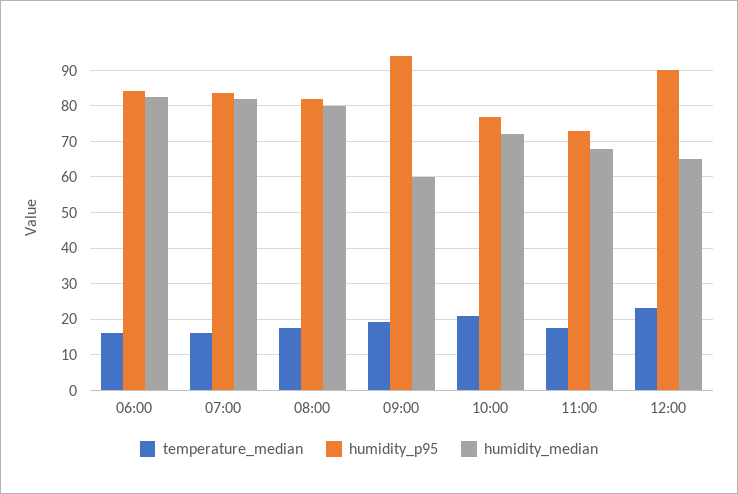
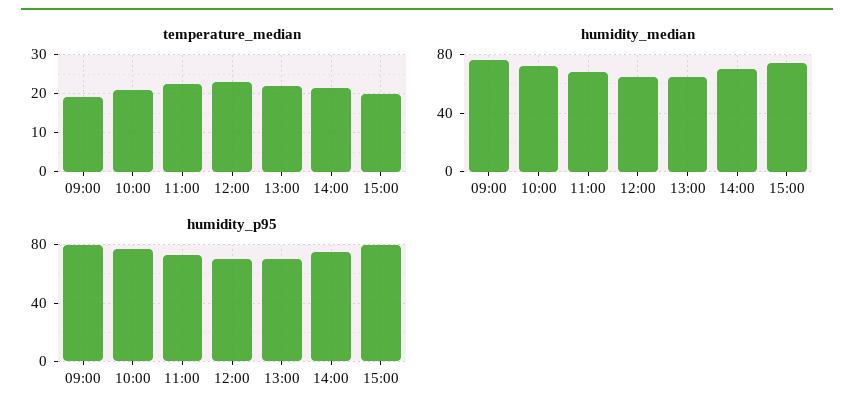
temperature_median, 06:00: 16 -> none
humidity_p95, 06:00: 84 -> none
humidity_median, 06:00: 82 -> none
temperature_median, 07:00: 16 -> none
humidity_p95, 07:00: 84 -> none
humidity_median, 07:00: 82 -> none
temperature_median, 08:00: 18 -> none
humidity_p95, 08:00: 82 -> none
humidity_median, 08:00: 80 -> none
humidity_p95, 09:00: 94 -> 80
humidity_median, 09:00: 60 -> 75
temperature_median, 11:00: 18 -> 22
humidity_p95, 12:00: 90 -> 70
temperature_median, 13:00: none -> 22
temperature_median, 14:00: none -> 22
temperature_median, 15:00: none -> 20
humidity_median, 13:00: none -> 65
humidity_median, 14:00: none -> 70
humidity_median, 15:00: none -> 75
humidity_p95, 13:00: none -> 70
humidity_p95, 14:00: none -> 75
humidity_p95, 15:00: none -> 80

